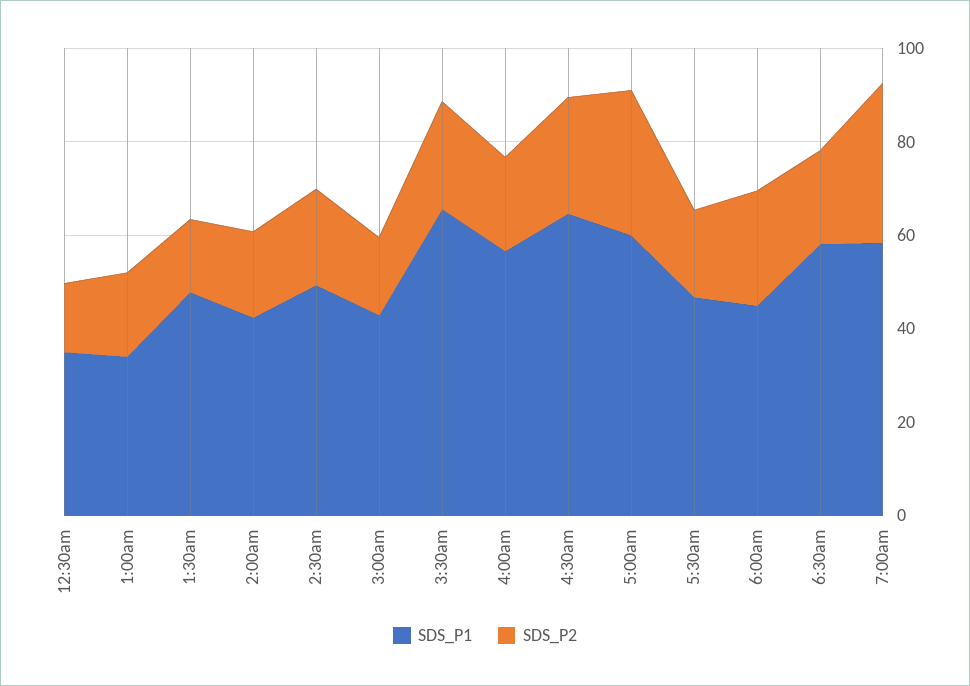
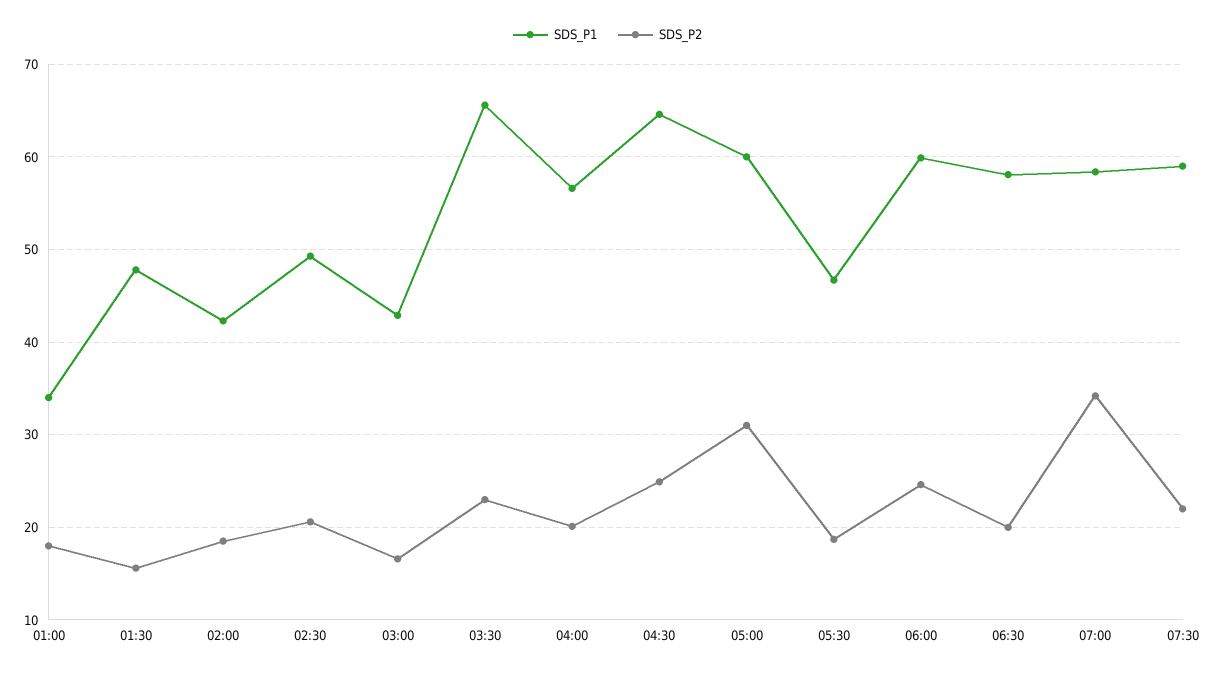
SDS_P1, 12:30am: 35 -> none
SDS_P2, 12:30am: 15 -> none
SDS_P1, 6:00am: 45 -> 60
SDS_P1, 07:30: none -> 59
SDS_P2, 07:30: none -> 22

